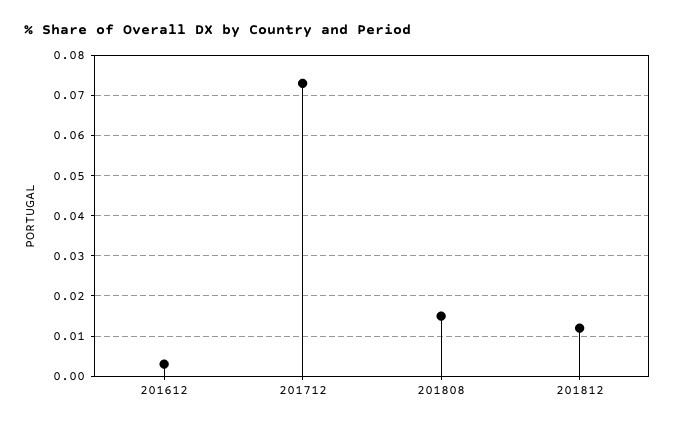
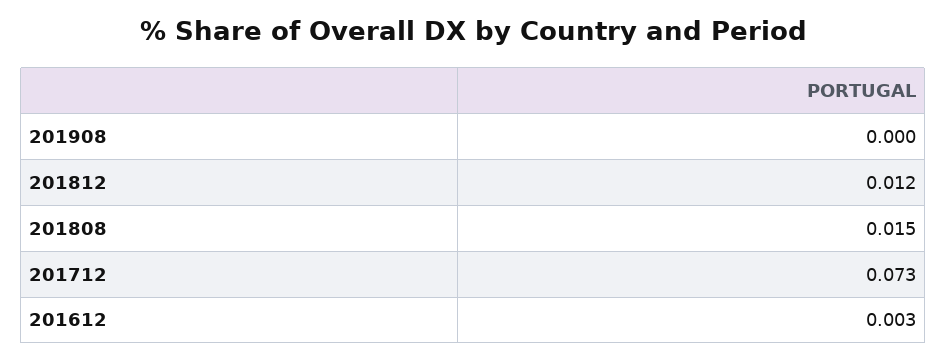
201908: none -> 0

